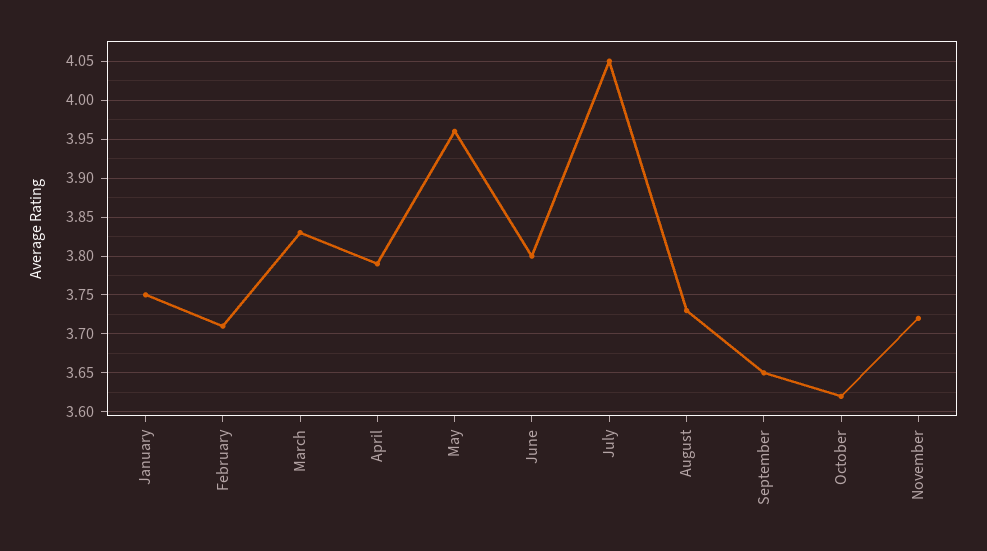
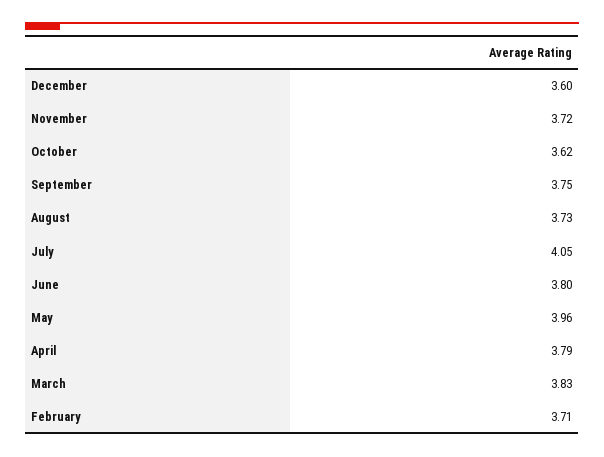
January: 3.75 -> none
September: 3.65 -> 3.75
December: none -> 3.6

